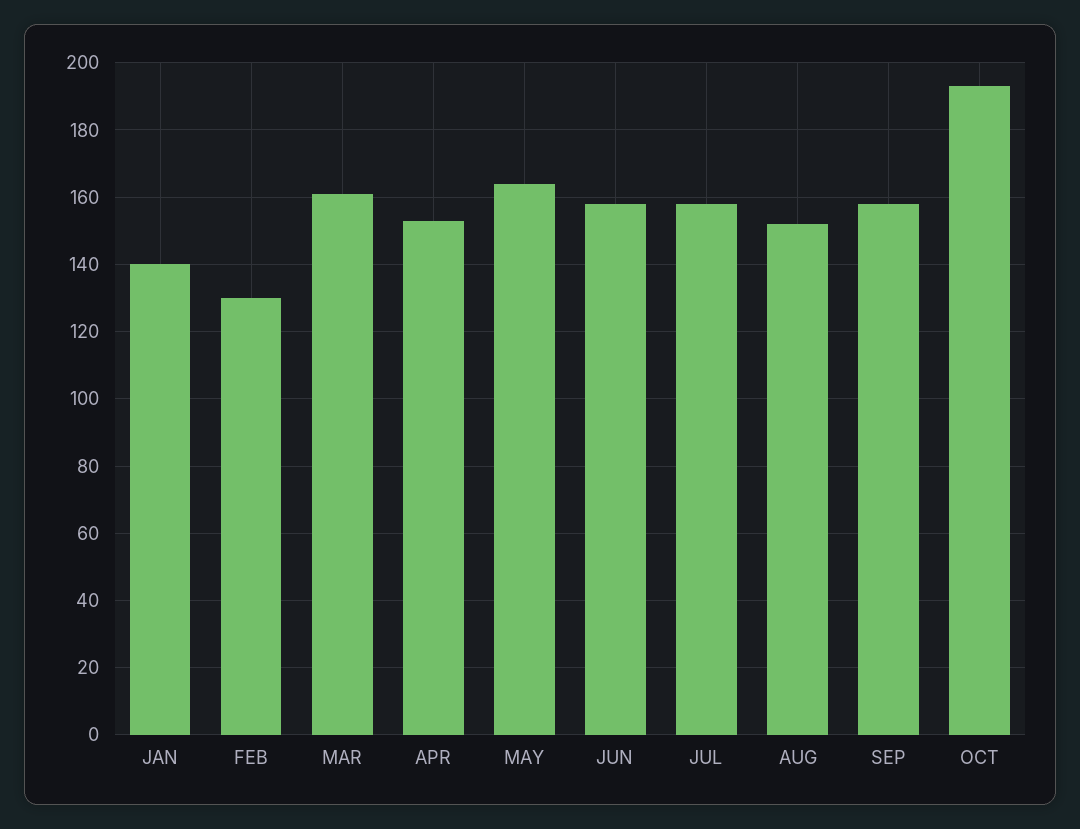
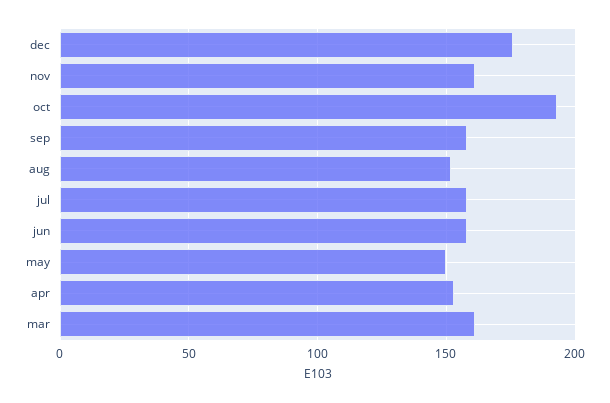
JAN: 140 -> none
FEB: 130 -> none
MAY: 165 -> 150
dec: none -> 175
nov: none -> 160

